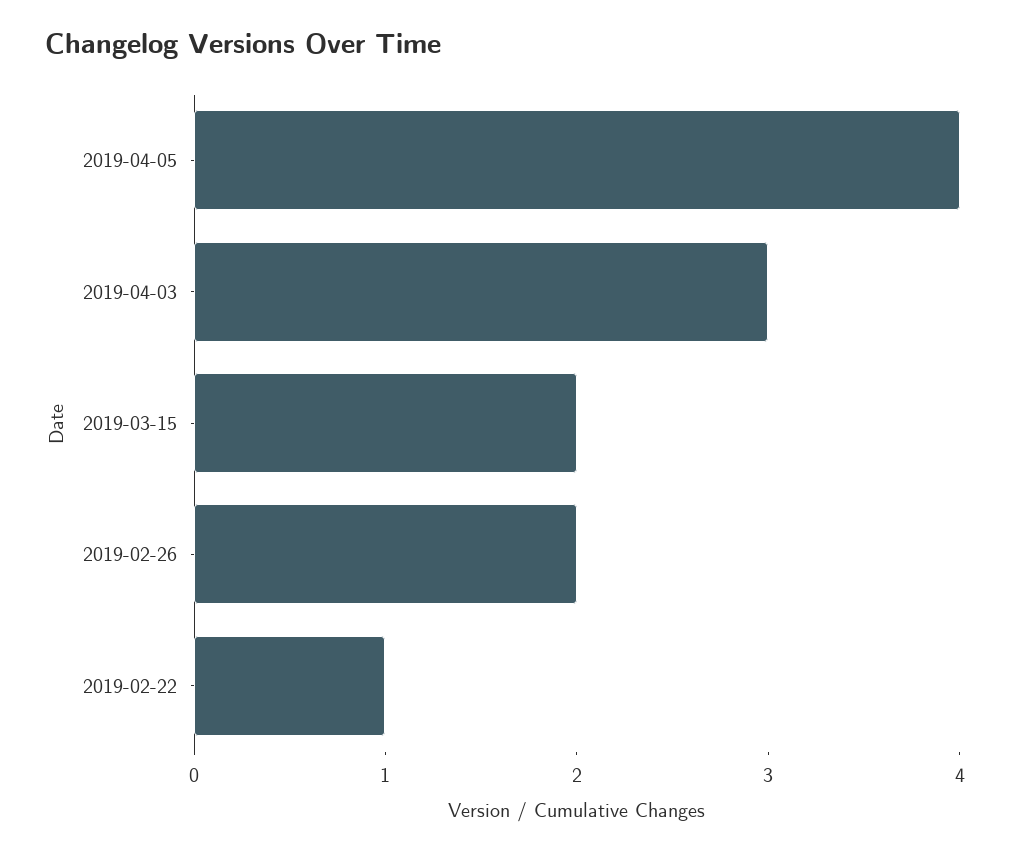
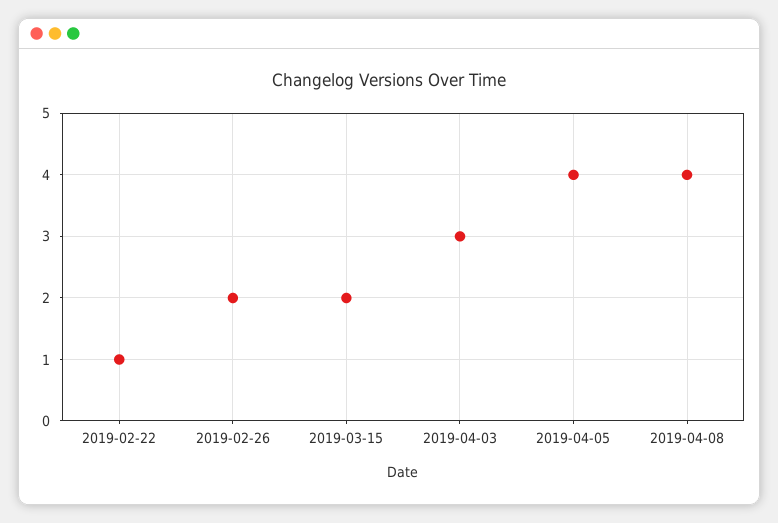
2019-04-08: none -> 4

